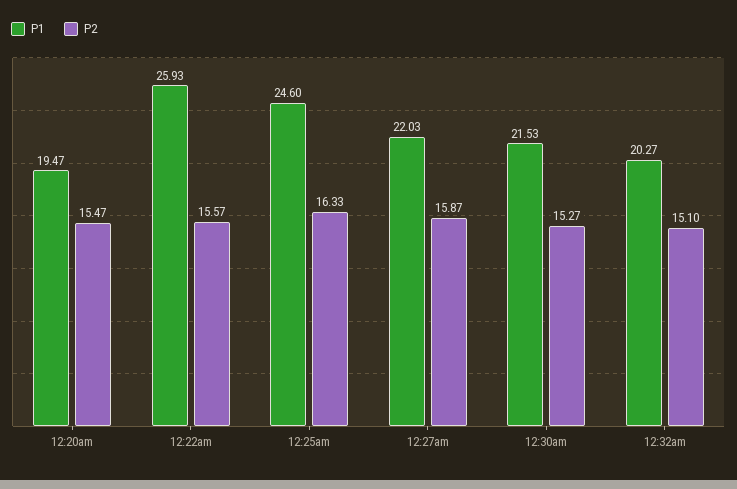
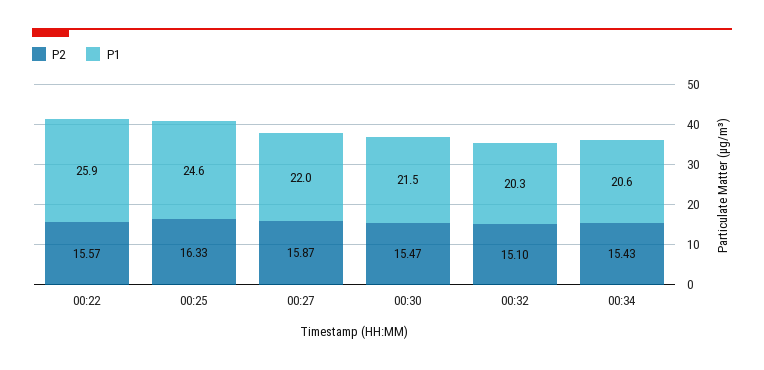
P1, 12:20am: 19.47 -> none
P2, 12:20am: 15.47 -> none
P2, 12:30am: 15.27 -> 15.47
P2, 00:34: none -> 15.43
P1, 00:34: none -> 20.6

